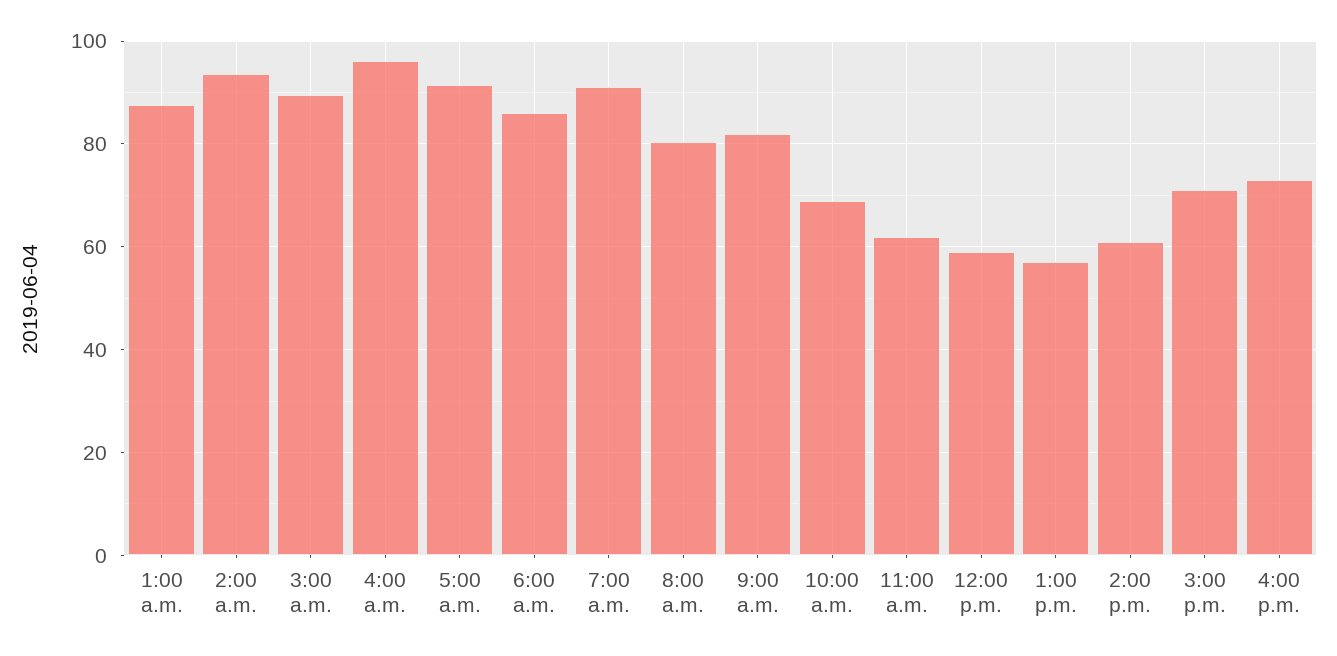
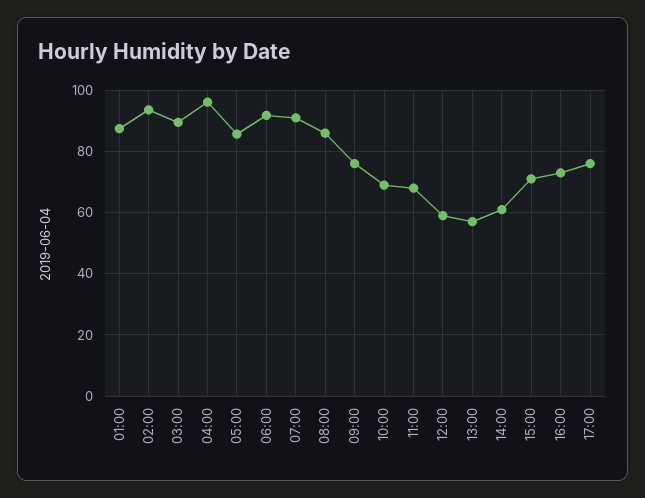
5:00 a.m.: 92 -> 86
6:00 a.m.: 86 -> 92
8:00 a.m.: 80 -> 86
9:00 a.m.: 82 -> 76
11:00 a.m.: 62 -> 68
17:00: none -> 76

